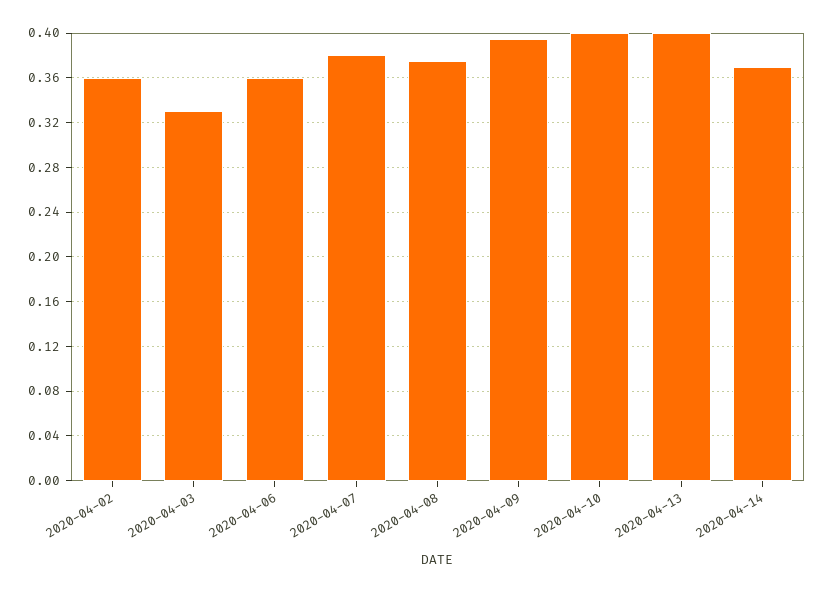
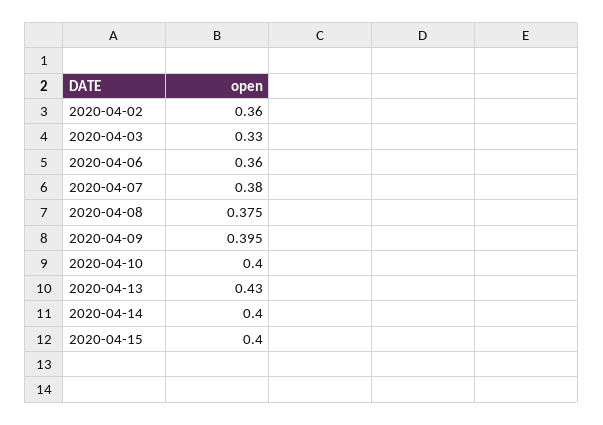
2020-04-13: 0.4 -> 0.43
2020-04-14: 0.37 -> 0.4
2020-04-15: none -> 0.4

